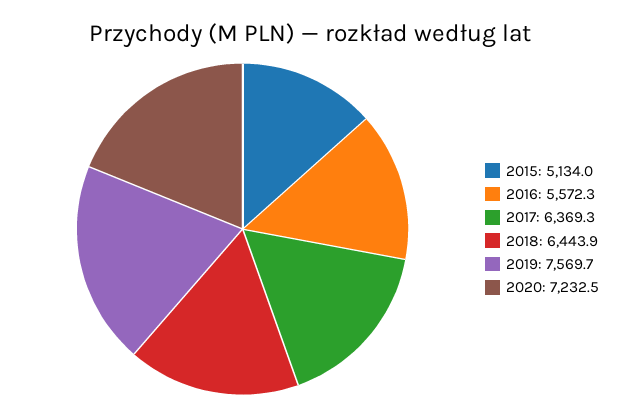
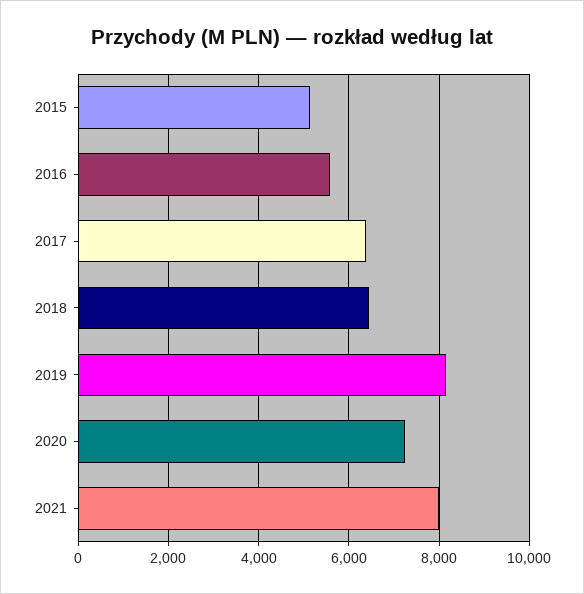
2019: 7569.7 -> 8200
2021: none -> 8000

